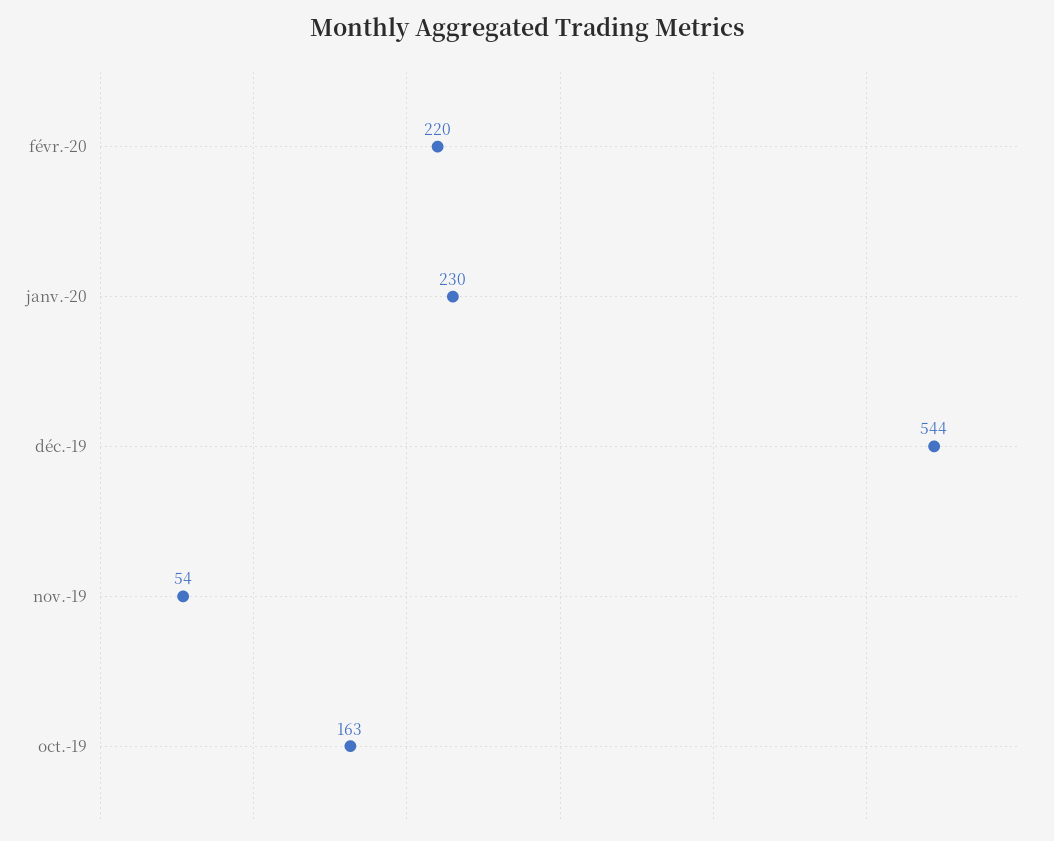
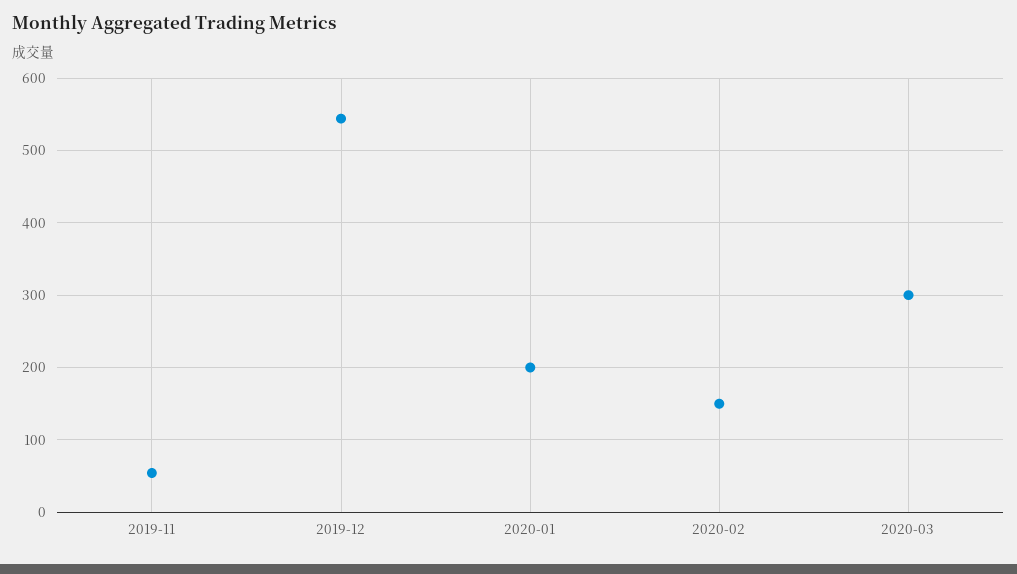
févr.-20: 220 -> 150
janv.-20: 230 -> 200
oct.-19: 163 -> none
2020-03: none -> 300

